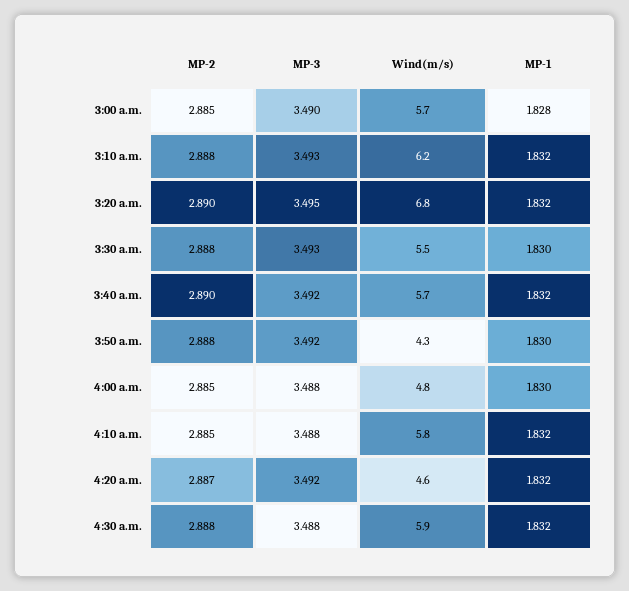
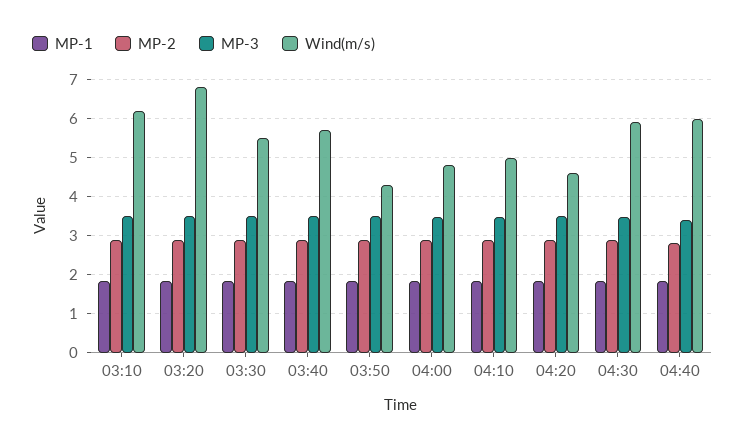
MP-2, 3:00 a.m.: 2.885 -> none
MP-3, 3:00 a.m.: 3.49 -> none
Wind(m/s), 3:00 a.m.: 5.7 -> none
MP-1, 3:00 a.m.: 1.828 -> none
Wind(m/s), 4:10 a.m.: 5.8 -> 5
MP-1, 04:40: none -> 1.8
MP-2, 04:40: none -> 2.8
MP-3, 04:40: none -> 3.4
Wind(m/s), 04:40: none -> 6

